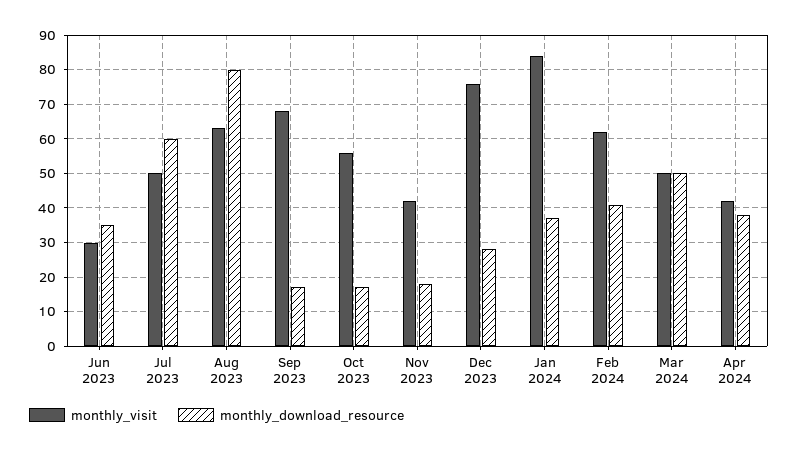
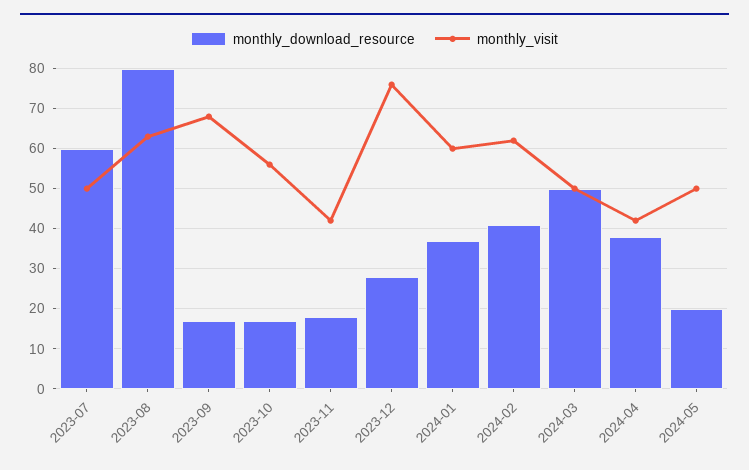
monthly_visit, Jun 2023: 30 -> none
monthly_download_resource, Jun 2023: 35 -> none
monthly_visit, Jan 2024: 85 -> 60
monthly_download_resource, 2024-05: none -> 20
monthly_visit, 2024-05: none -> 50

